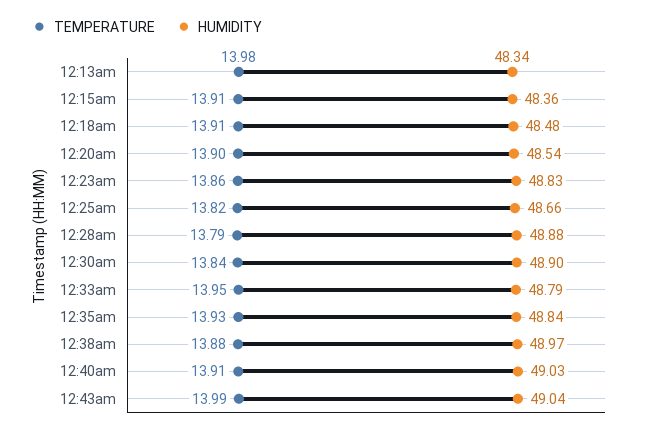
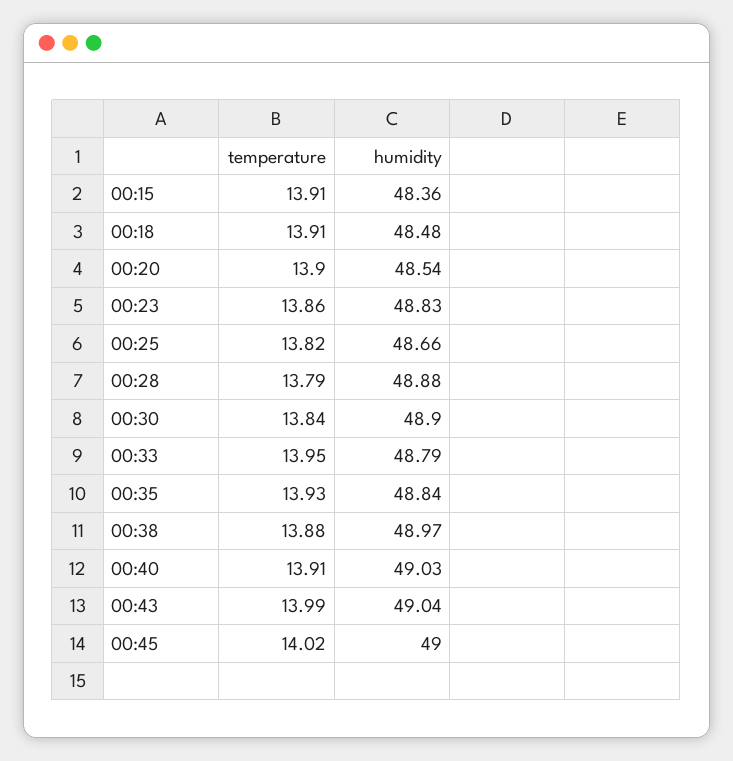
TEMPERATURE, 12:13am: 13.98 -> none
HUMIDITY, 12:13am: 48.34 -> none
TEMPERATURE, 00:45: none -> 14.02
HUMIDITY, 00:45: none -> 49

